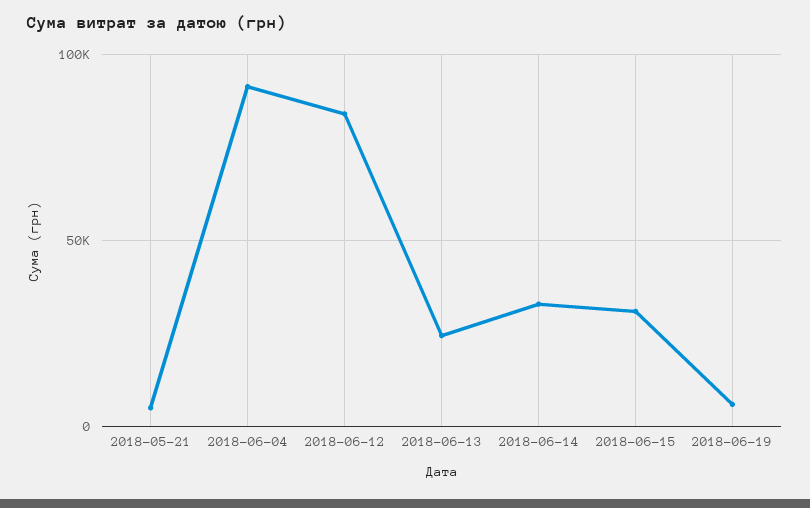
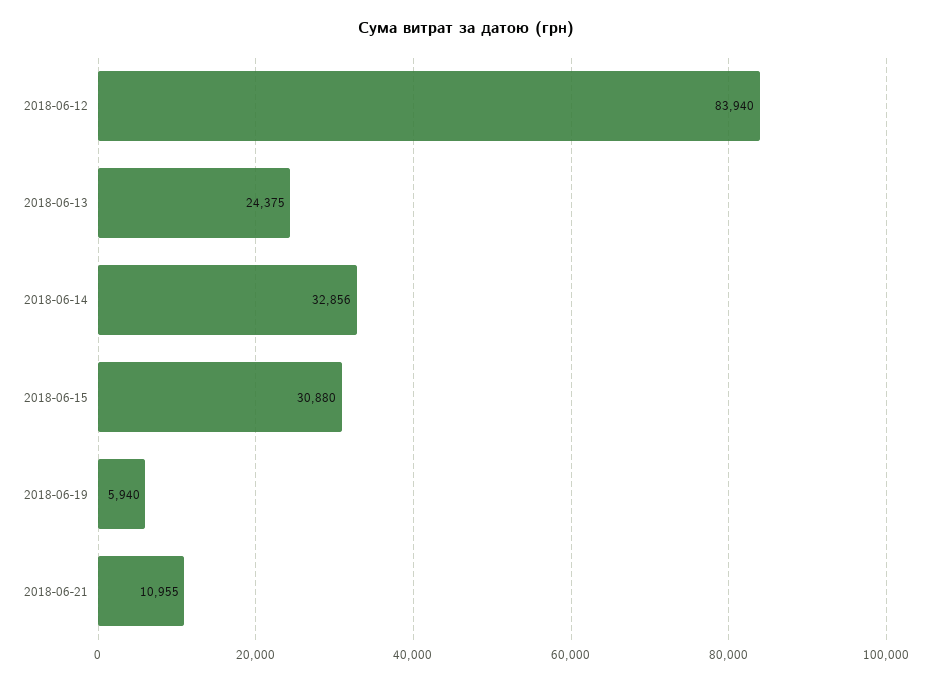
2018-05-21: 5000 -> none
2018-06-04: 90000 -> none
2018-06-21: none -> 10955

